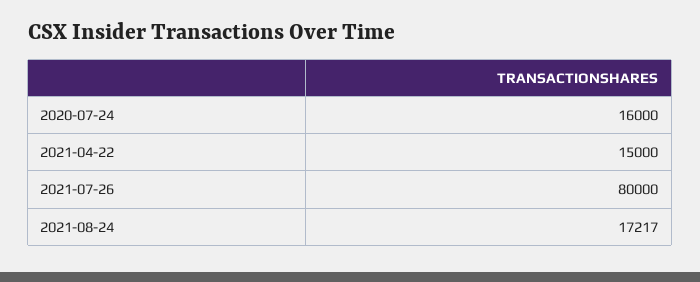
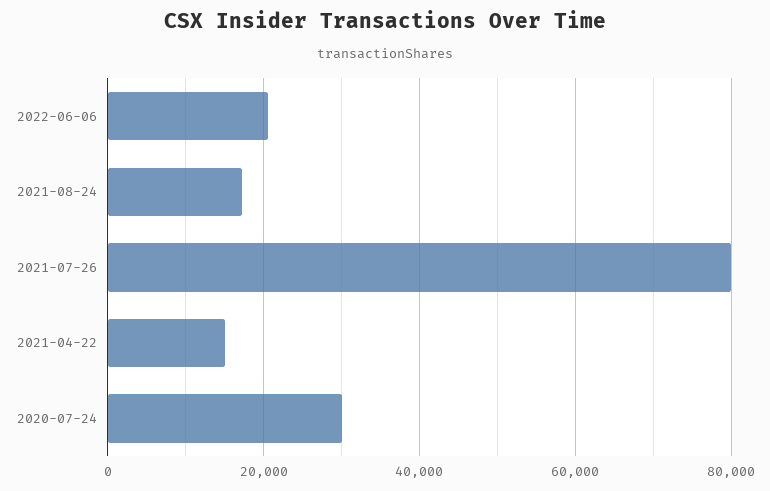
2020-07-24: 16000 -> 30000
2022-06-06: none -> 20000

